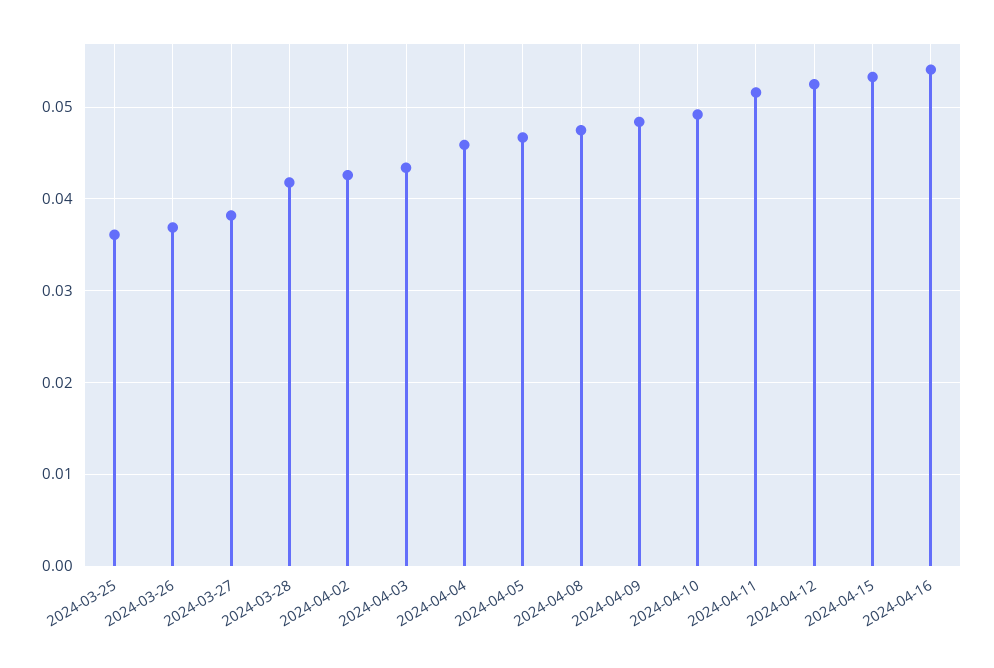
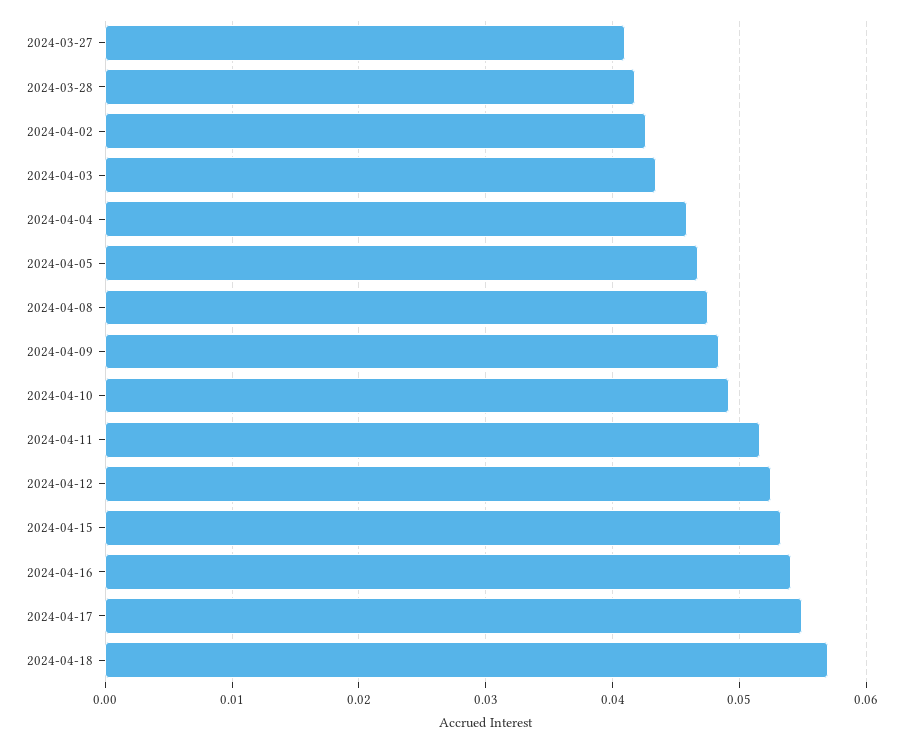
2024-03-25: 0.036 -> none
2024-03-26: 0.037 -> none
2024-03-27: 0.038 -> 0.041
2024-04-17: none -> 0.055
2024-04-18: none -> 0.057

